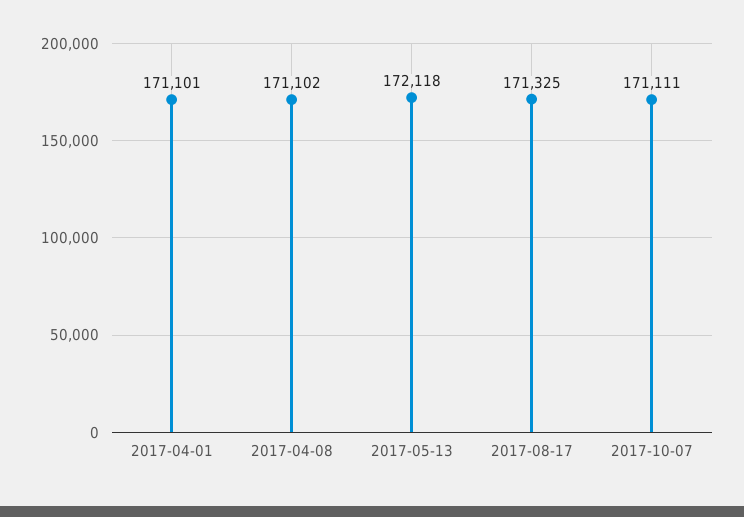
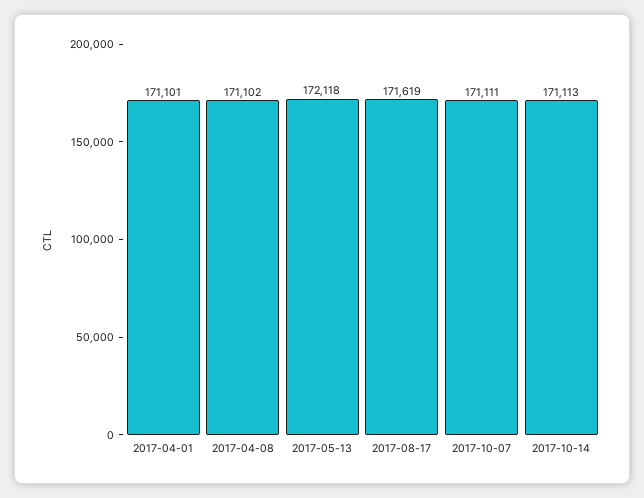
2017-08-17: 171325 -> 171619
2017-10-14: none -> 171113

